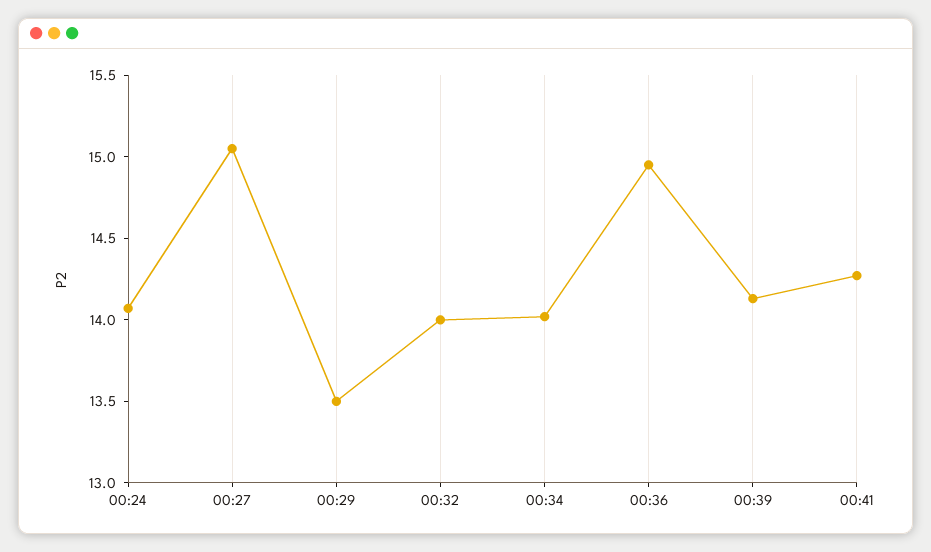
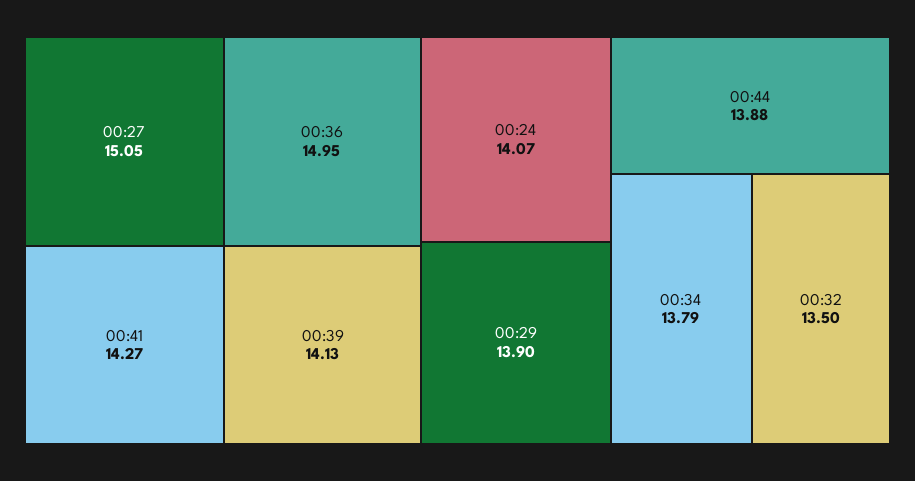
00:29: 13.5 -> 13.9
00:32: 14 -> 13.5
00:34: 14 -> 13.79
00:44: none -> 13.88

